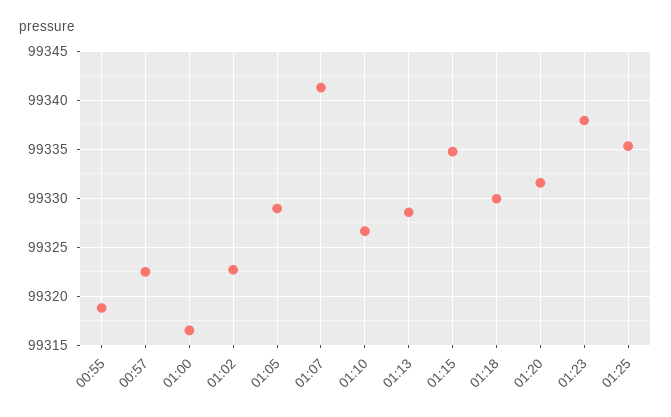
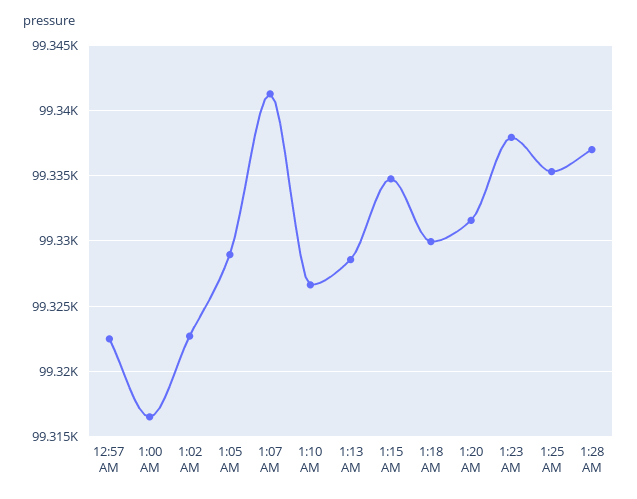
00:55: 99319 -> none
1:28 AM: none -> 99337

